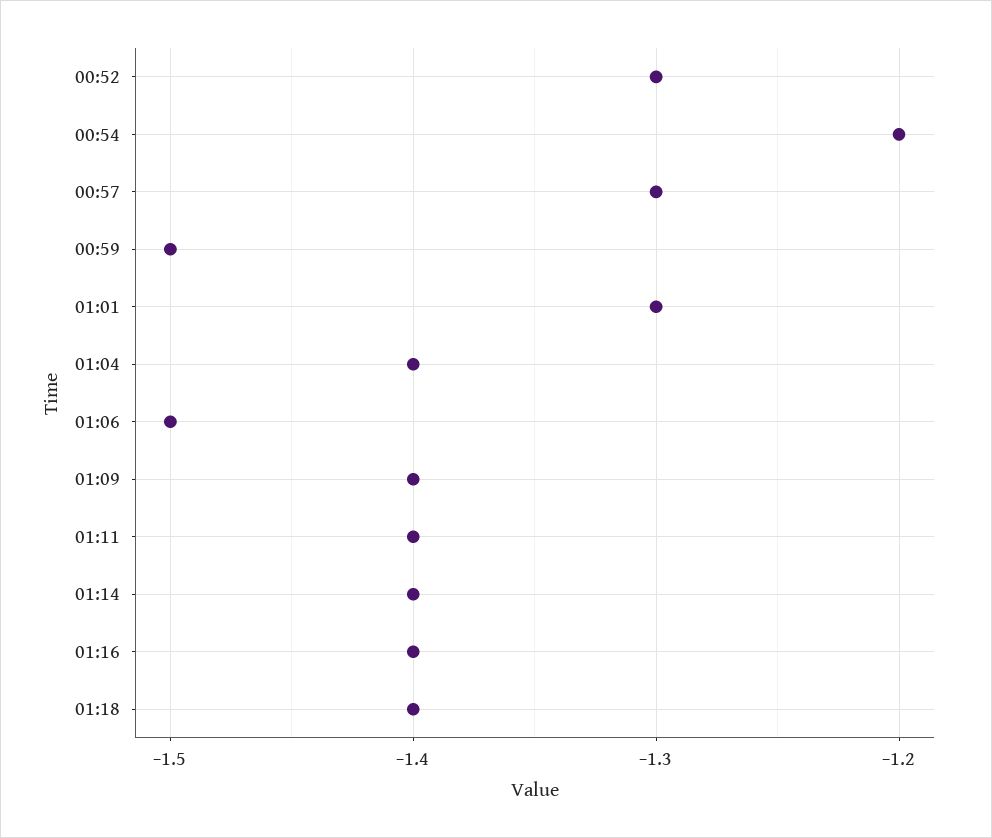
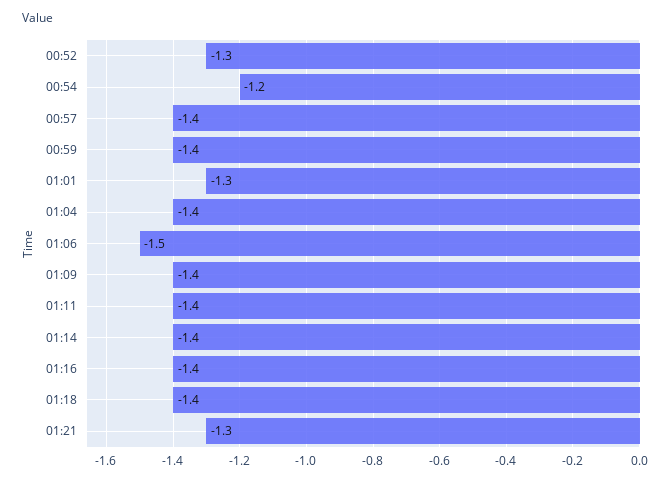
00:57: -1.3 -> -1.4
00:59: -1.5 -> -1.4
01:21: none -> -1.3

